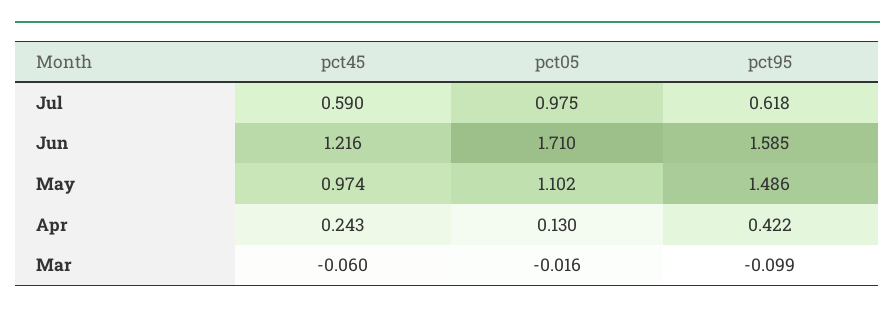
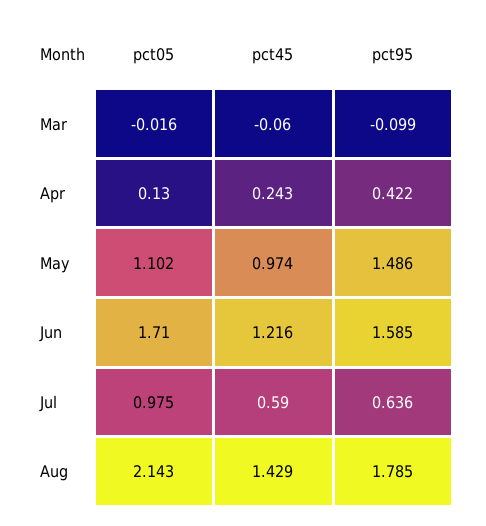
pct95, Jul: 0.618 -> 0.636
pct05, Aug: none -> 2.143
pct45, Aug: none -> 1.429
pct95, Aug: none -> 1.785

